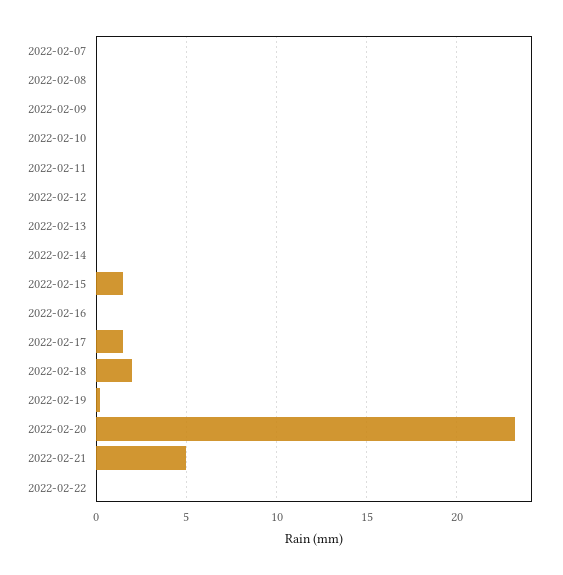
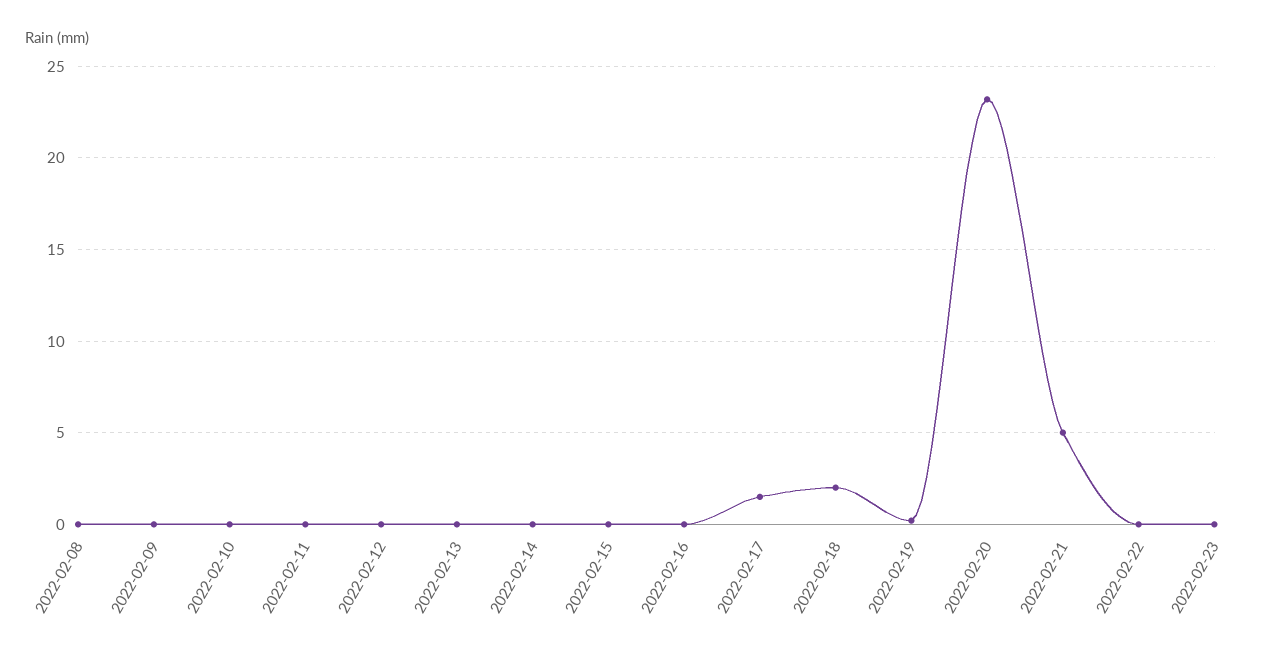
2022-02-07: 0 -> none
2022-02-15: 1.5 -> 0
2022-02-23: none -> 0

